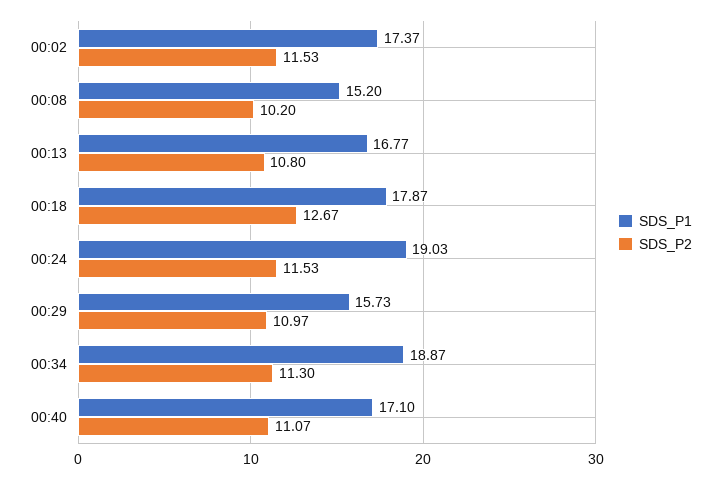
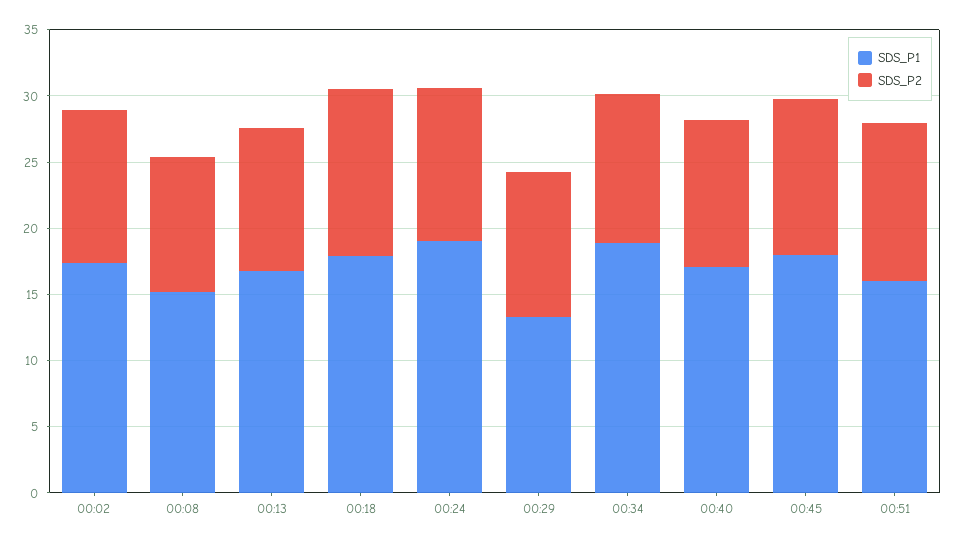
SDS_P1, 00:29: 15.73 -> 13
SDS_P1, 00:45: none -> 18
SDS_P2, 00:45: none -> 12
SDS_P1, 00:51: none -> 16
SDS_P2, 00:51: none -> 12

